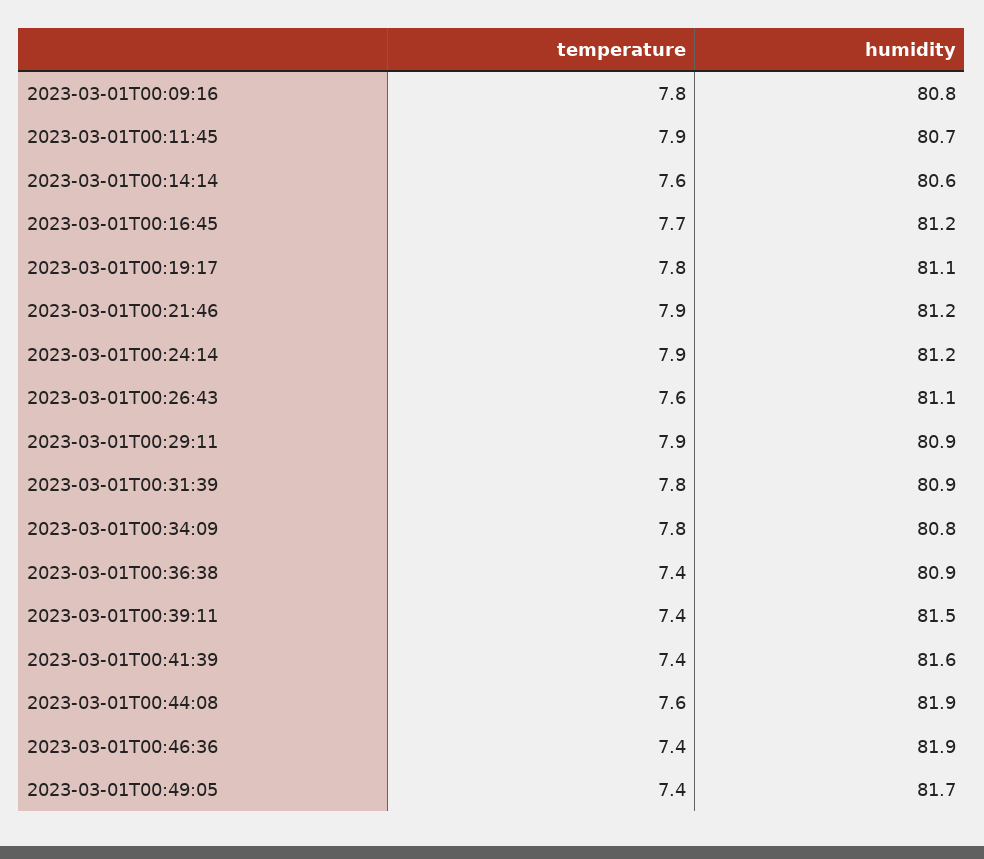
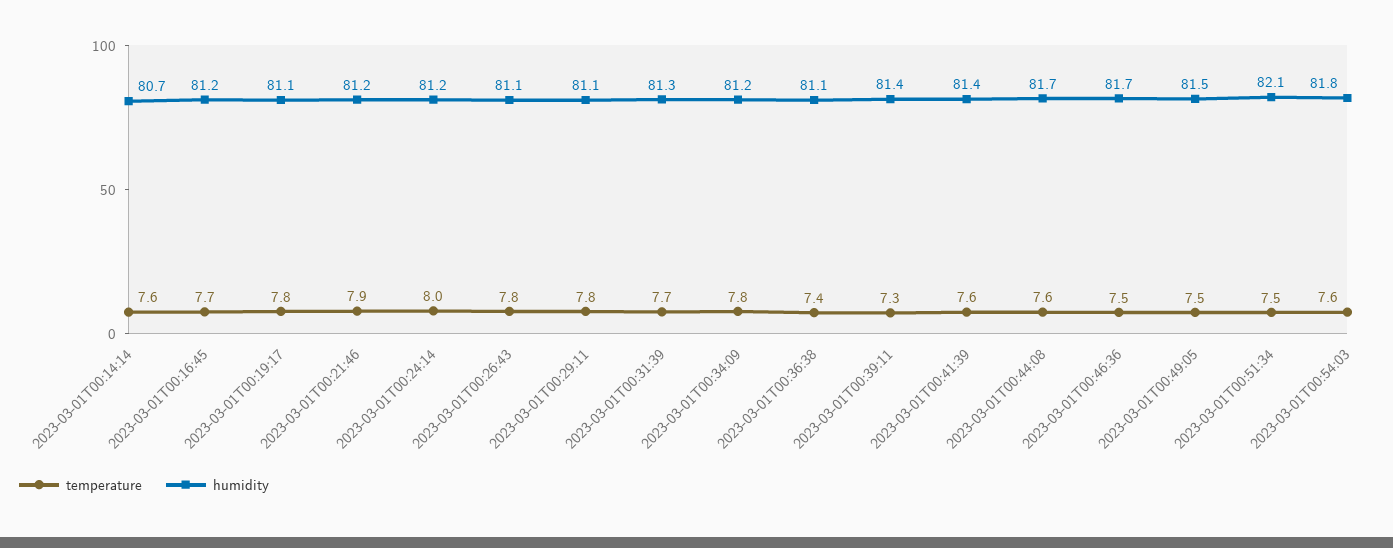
temperature, 2023-03-01T00:09:16: 7.8 -> none
humidity, 2023-03-01T00:09:16: 80.8 -> none
temperature, 2023-03-01T00:11:45: 7.9 -> none
humidity, 2023-03-01T00:11:45: 80.7 -> none
humidity, 2023-03-01T00:14:14: 80.6 -> 80.7
temperature, 2023-03-01T00:24:14: 7.9 -> 8
temperature, 2023-03-01T00:26:43: 7.6 -> 7.8
temperature, 2023-03-01T00:29:11: 7.9 -> 7.8
humidity, 2023-03-01T00:29:11: 80.9 -> 81.1
temperature, 2023-03-01T00:31:39: 7.8 -> 7.7
humidity, 2023-03-01T00:31:39: 80.9 -> 81.3
humidity, 2023-03-01T00:34:09: 80.8 -> 81.2
humidity, 2023-03-01T00:36:38: 80.9 -> 81.1
temperature, 2023-03-01T00:39:11: 7.4 -> 7.3
humidity, 2023-03-01T00:39:11: 81.5 -> 81.4
temperature, 2023-03-01T00:41:39: 7.4 -> 7.6
humidity, 2023-03-01T00:41:39: 81.6 -> 81.4
humidity, 2023-03-01T00:44:08: 81.9 -> 81.7
temperature, 2023-03-01T00:46:36: 7.4 -> 7.5
humidity, 2023-03-01T00:46:36: 81.9 -> 81.7
temperature, 2023-03-01T00:49:05: 7.4 -> 7.5
humidity, 2023-03-01T00:49:05: 81.7 -> 81.5
temperature, 2023-03-01T00:51:34: none -> 7.5
humidity, 2023-03-01T00:51:34: none -> 82.1
temperature, 2023-03-01T00:54:03: none -> 7.6
humidity, 2023-03-01T00:54:03: none -> 81.8

